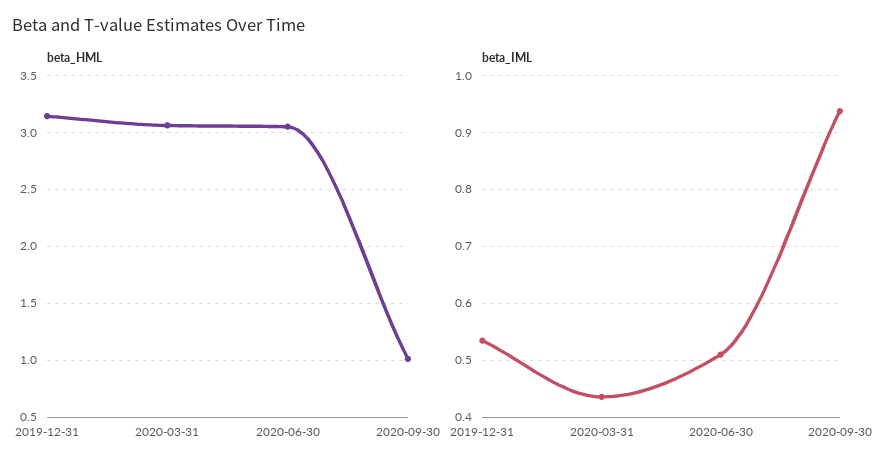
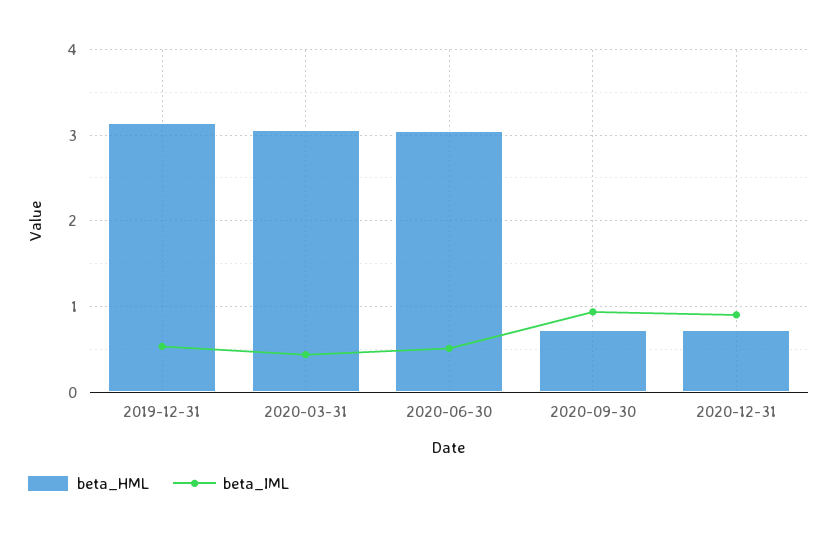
beta_HML, 2020-09-30: 1 -> 0.7
beta_HML, 2020-12-31: none -> 0.7
beta_IML, 2020-12-31: none -> 0.9

